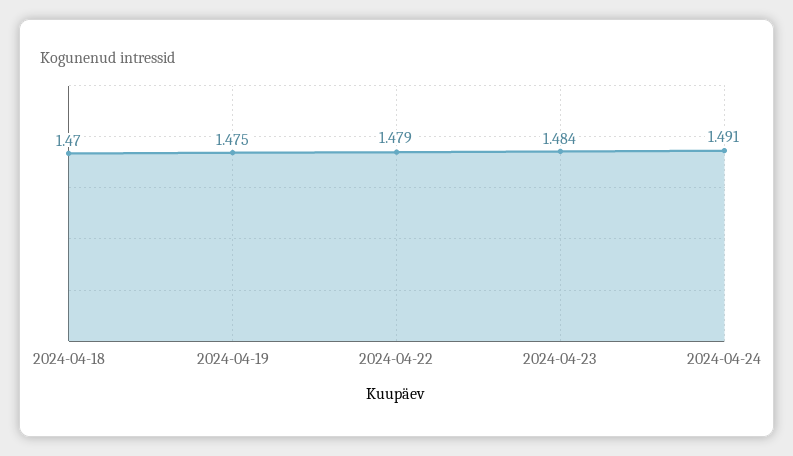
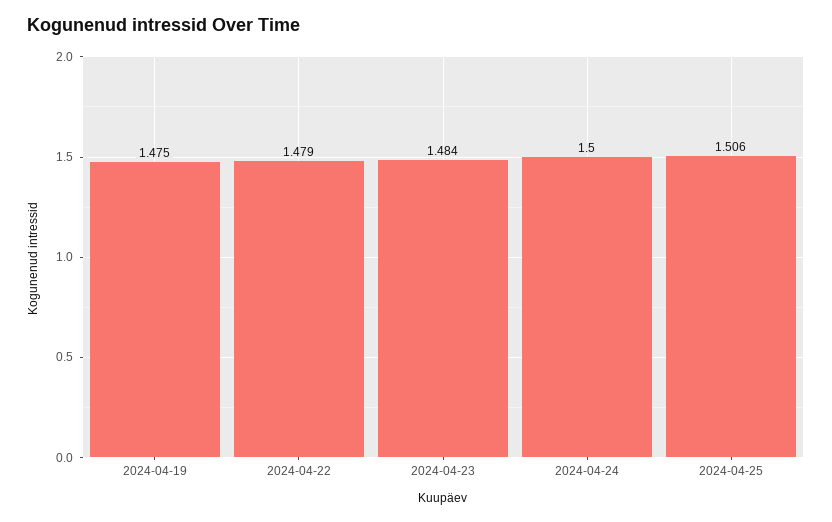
2024-04-18: 1.47 -> none
2024-04-24: 1.491 -> 1.5
2024-04-25: none -> 1.506

